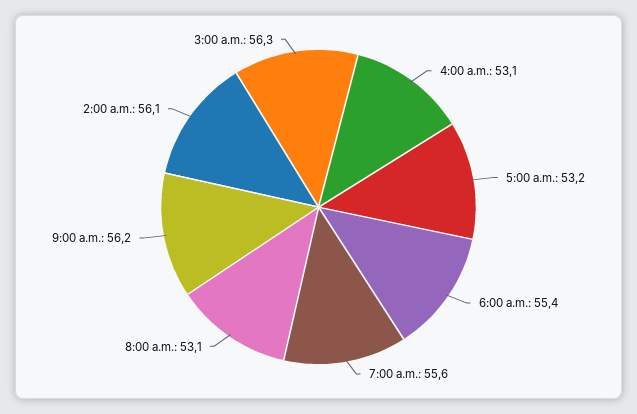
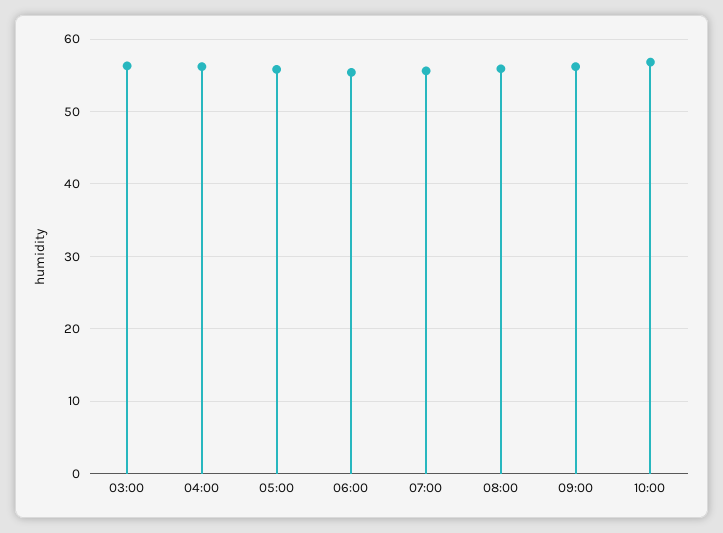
4:00 a.m.: 53.1 -> 56
5:00 a.m.: 53.2 -> 56
8:00 a.m.: 53.1 -> 56
2:00 a.m.: 56.1 -> none
10:00: none -> 57

